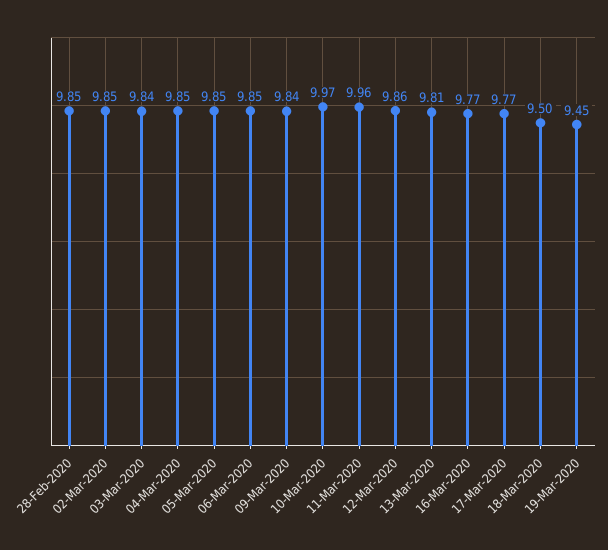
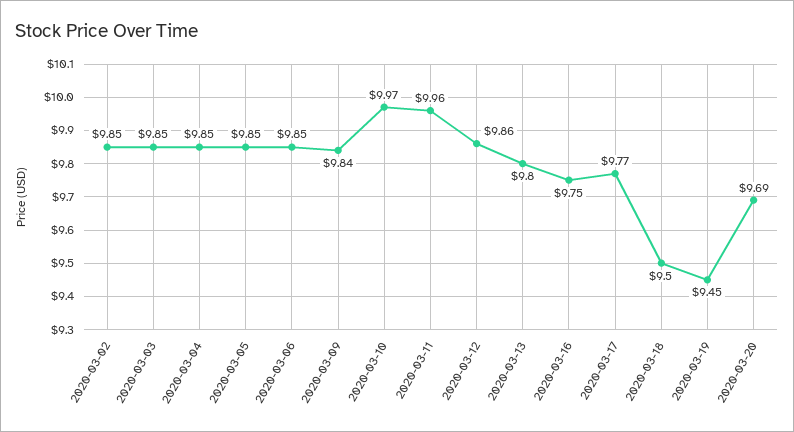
28-Feb-2020: 9.85 -> none
03-Mar-2020: 9.84 -> 9.85
13-Mar-2020: 9.81 -> 9.8
16-Mar-2020: 9.77 -> 9.75
2020-03-20: none -> 9.69

